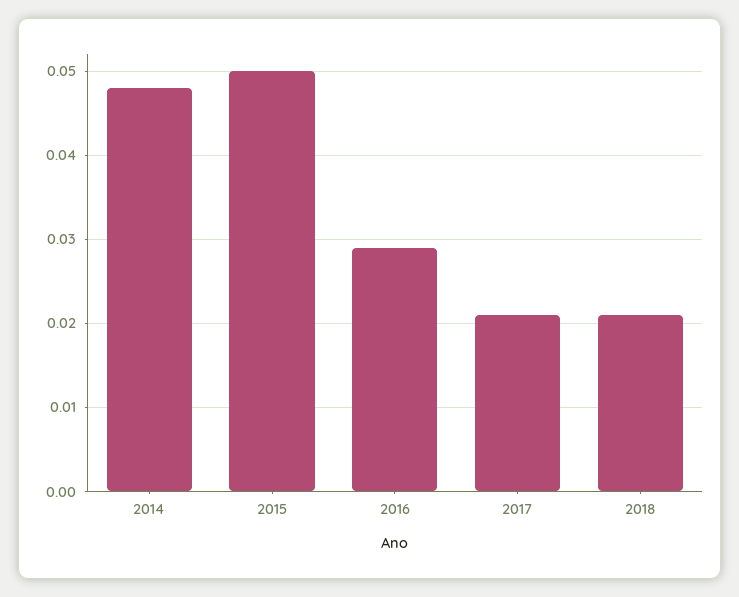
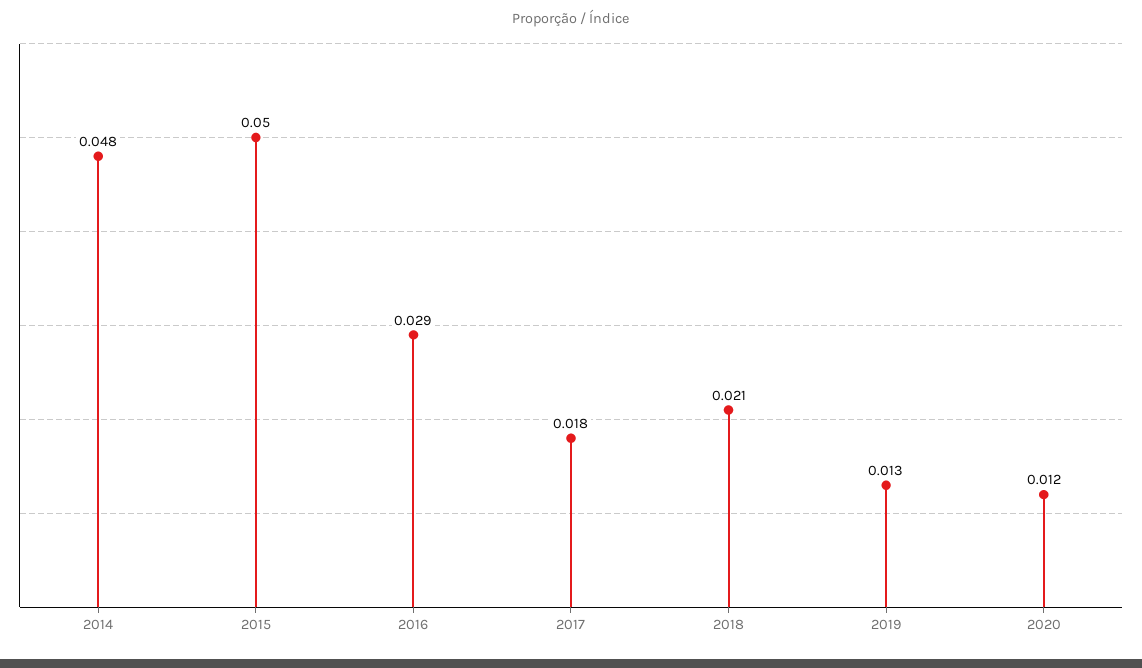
2017: 0.021 -> 0.018
2019: none -> 0.013
2020: none -> 0.012

